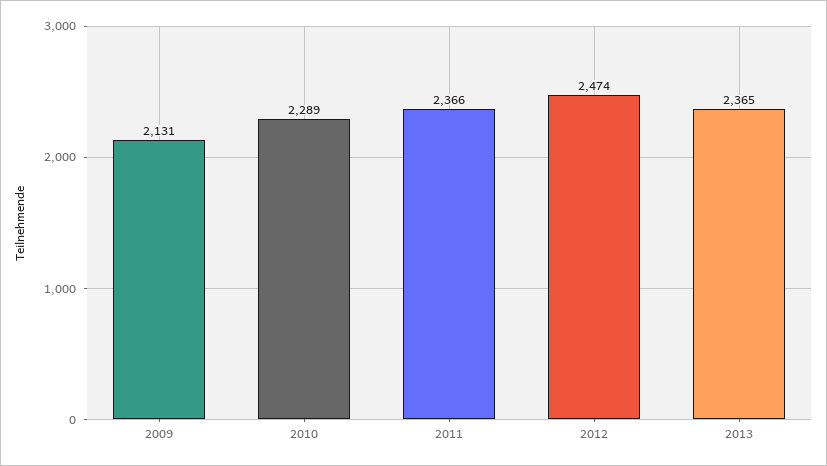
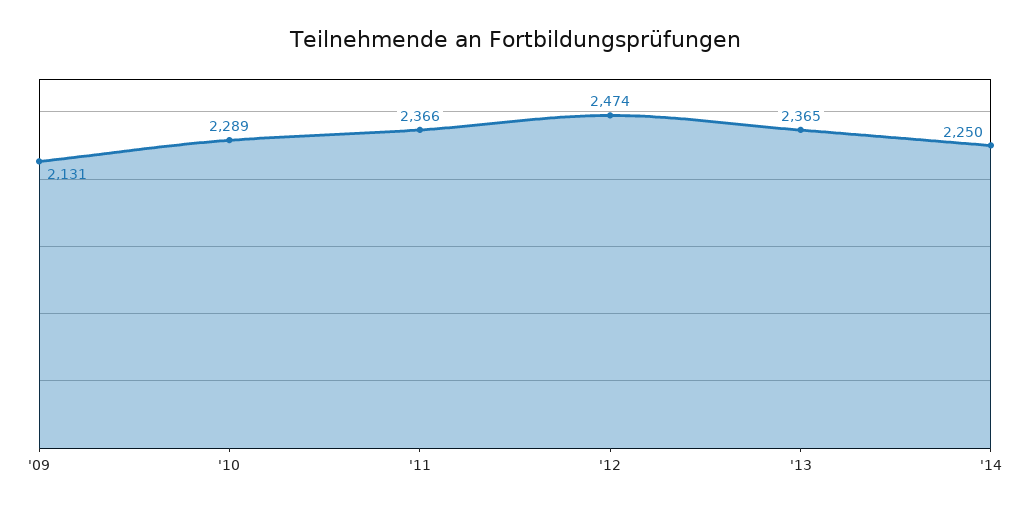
'14: none -> 2250

